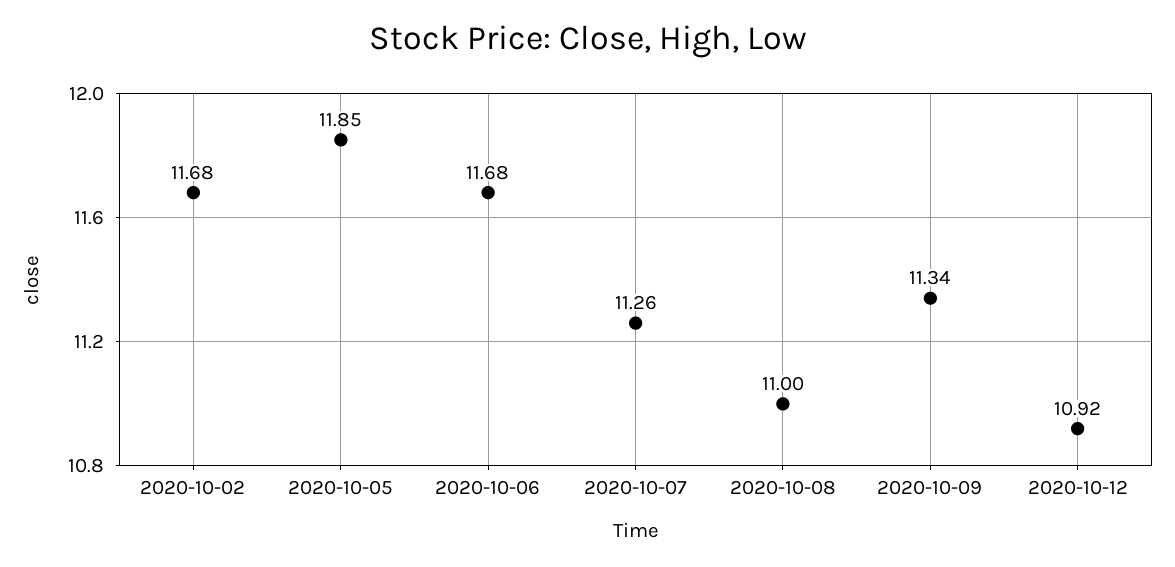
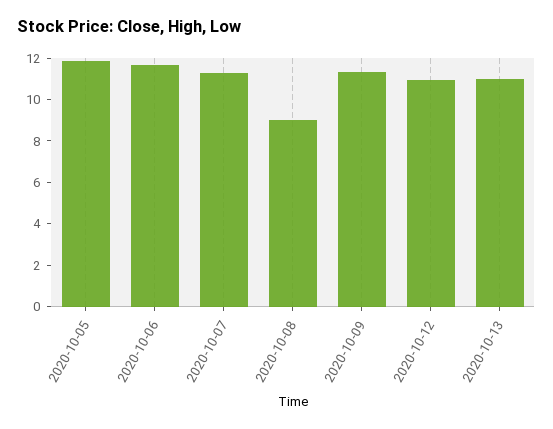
2020-10-02: 11.68 -> none
2020-10-08: 11 -> 9
2020-10-13: none -> 11

